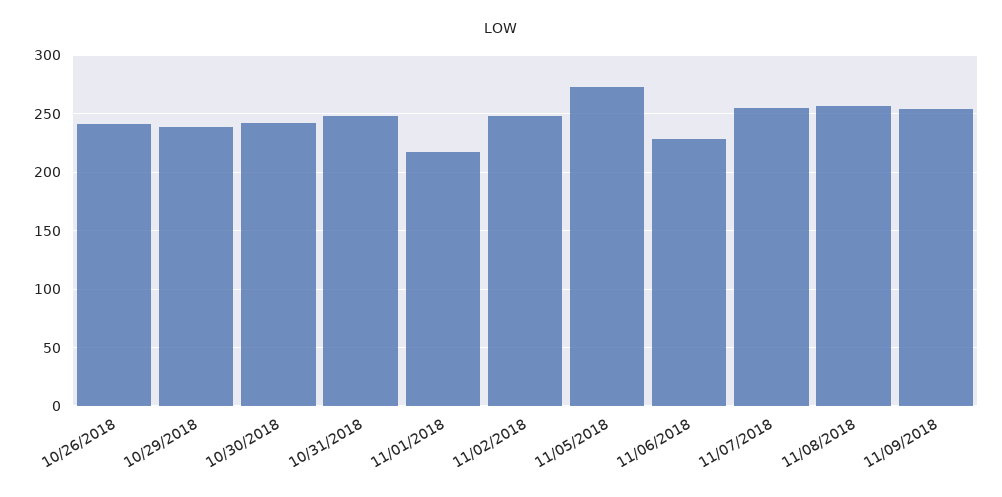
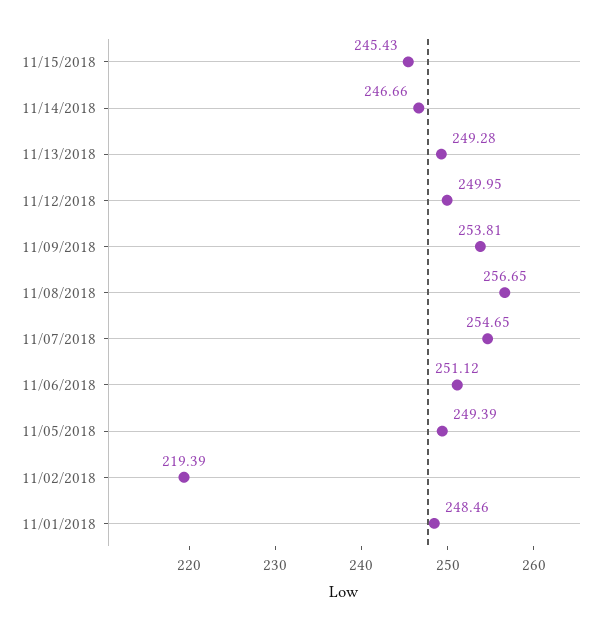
10/26/2018: 240 -> none
10/29/2018: 240 -> none
10/30/2018: 240 -> none
10/31/2018: 250 -> none
11/01/2018: 220 -> 248.46
11/02/2018: 250 -> 219.39
11/05/2018: 270 -> 249.39
11/06/2018: 230 -> 251.12
11/15/2018: none -> 245.43
11/14/2018: none -> 246.66
11/13/2018: none -> 249.28
11/12/2018: none -> 249.95

